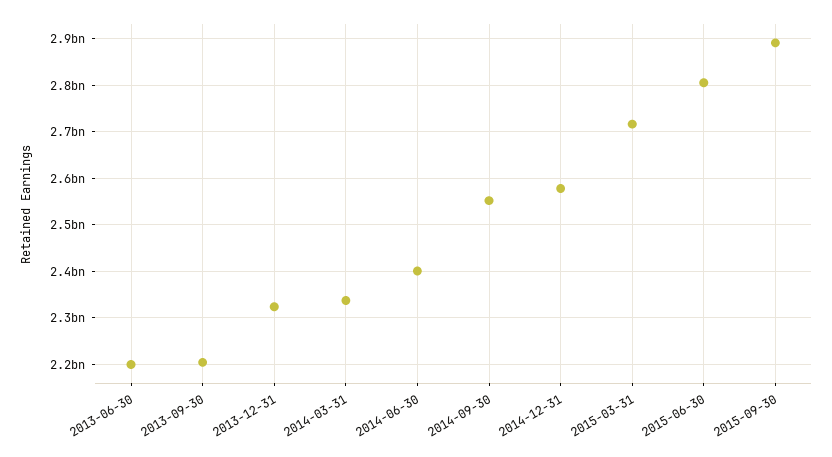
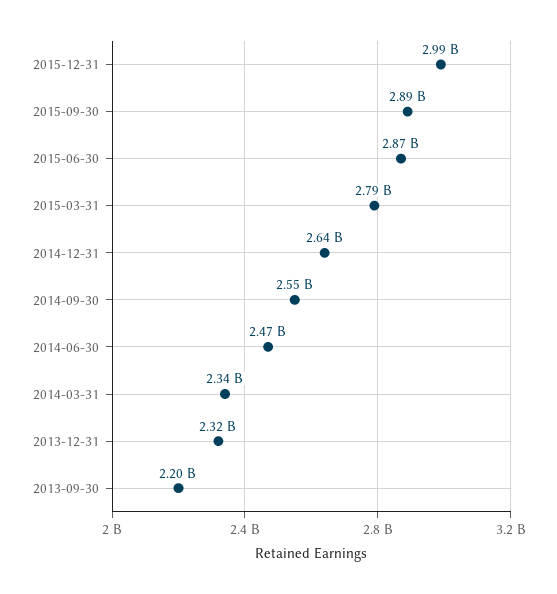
2013-06-30: 2200000000 -> none
2014-06-30: 2400000000 -> 2470000000
2014-12-31: 2580000000 -> 2640000000
2015-03-31: 2720000000 -> 2790000000
2015-06-30: 2800000000 -> 2870000000
2015-12-31: none -> 2990000000

